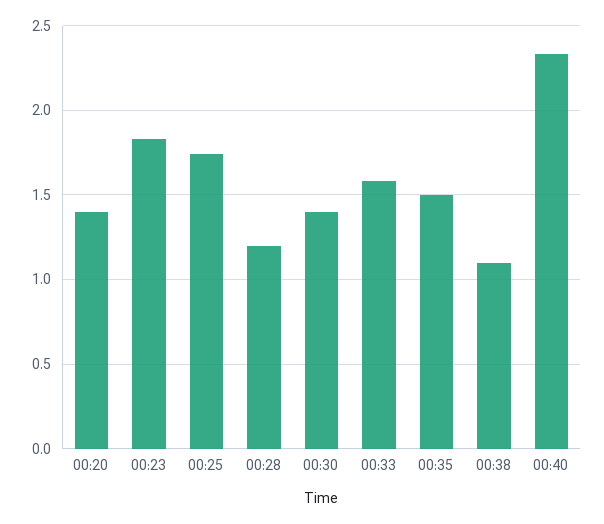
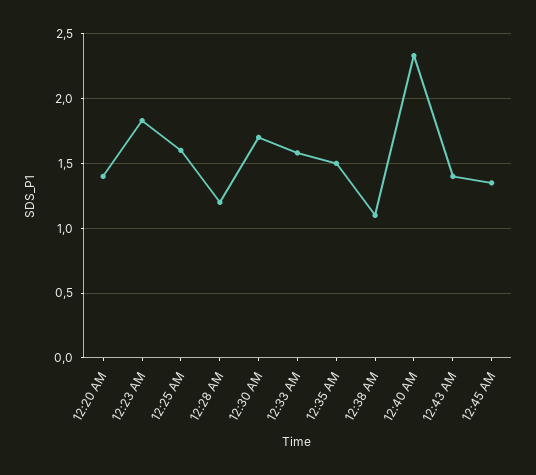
00:25: 1.75 -> 1.6
00:30: 1.4 -> 1.7
12:43 AM: none -> 1.4
12:45 AM: none -> 1.35

